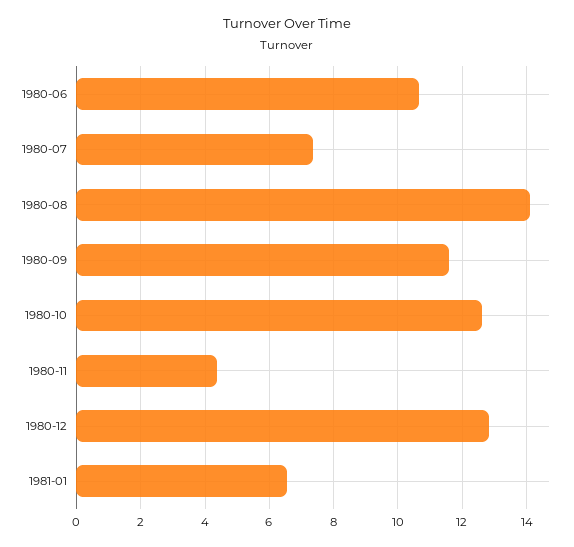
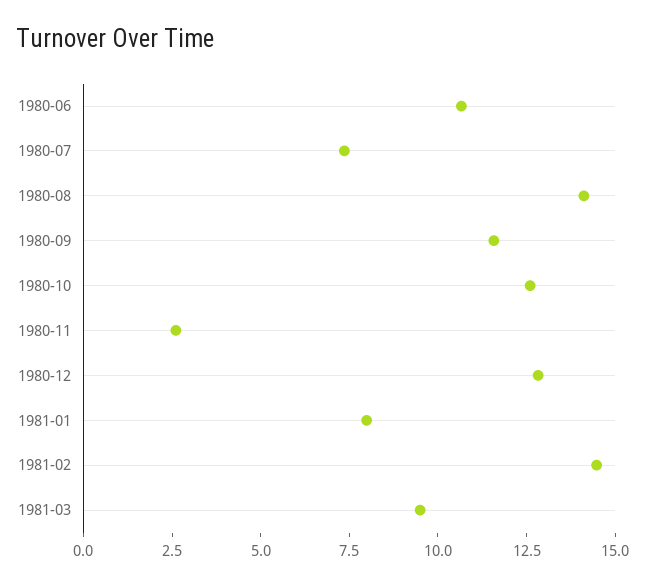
1980-11: 4.4 -> 2.5
1981-01: 6.6 -> 8
1981-02: none -> 14.5
1981-03: none -> 9.5

